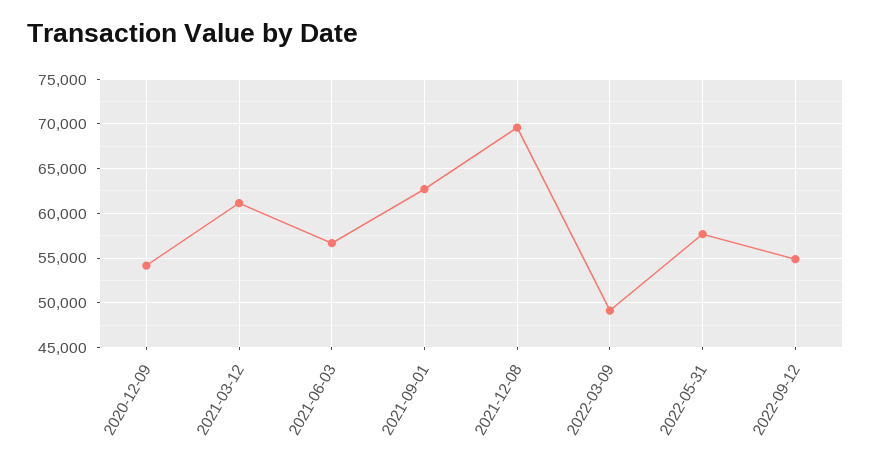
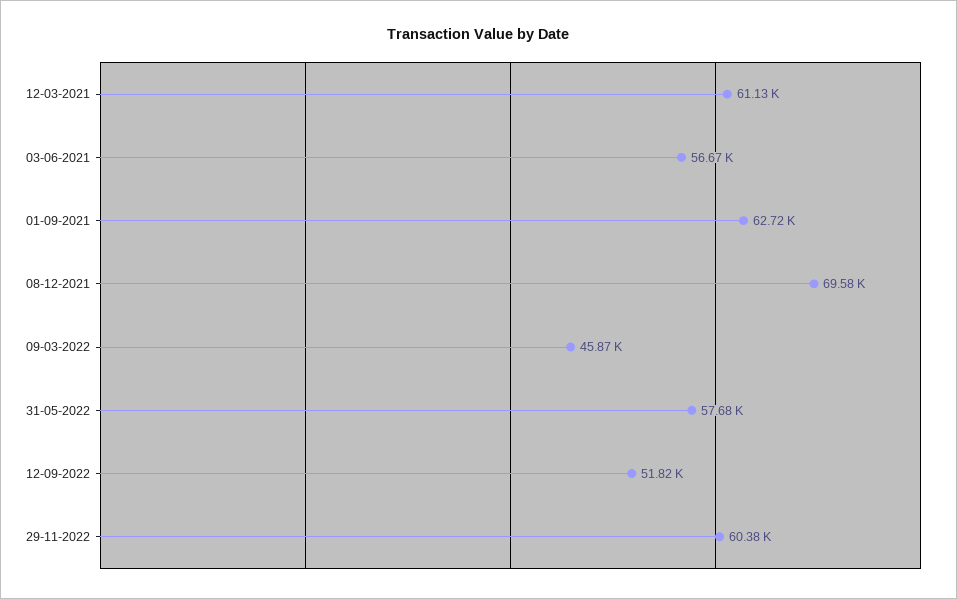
2020-12-09: 54000 -> none
2022-03-09: 49000 -> 45870
2022-09-12: 55000 -> 51820
29-11-2022: none -> 60380

